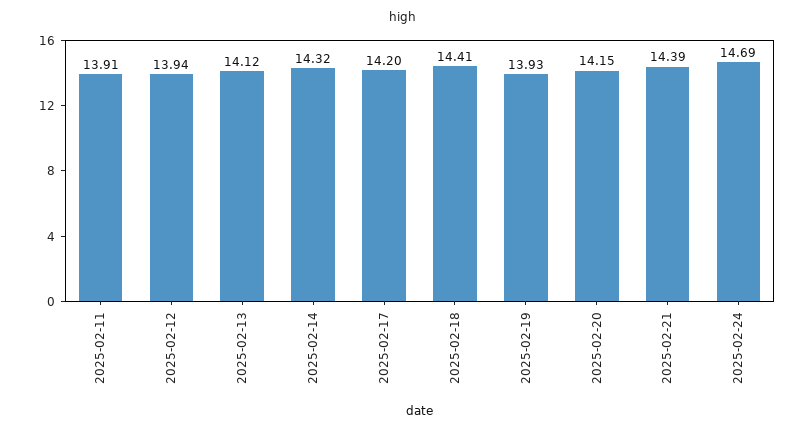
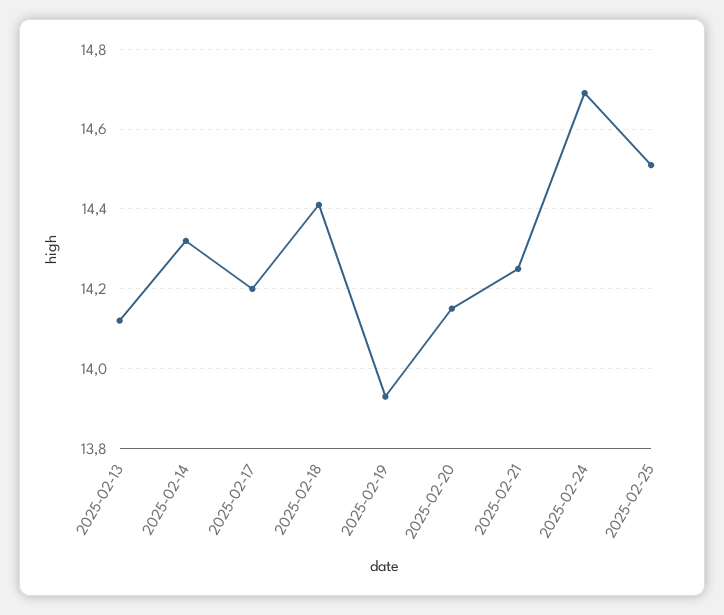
2025-02-11: 13.91 -> none
2025-02-12: 13.94 -> none
2025-02-21: 14.39 -> 14.25
2025-02-25: none -> 14.5

